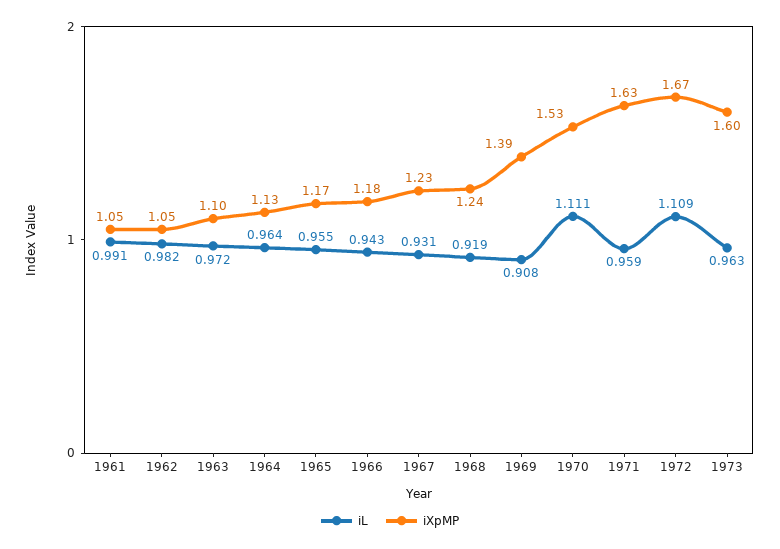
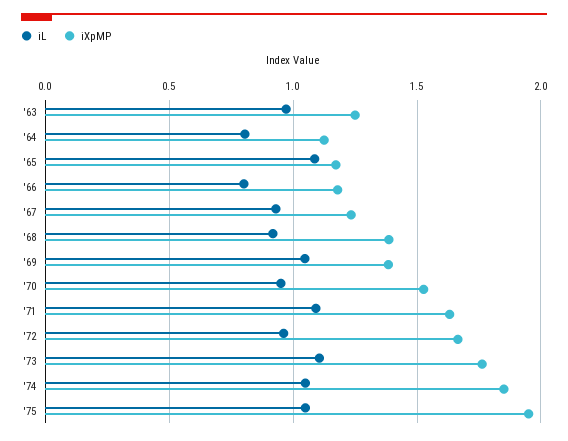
iL, 1961: 0.991 -> none
iXpMP, 1961: 1.05 -> none
iL, 1962: 0.982 -> none
iXpMP, 1962: 1.05 -> none
iXpMP, 1963: 1.1 -> 1.25
iL, 1964: 0.964 -> 0.8
iL, 1965: 0.955 -> 1.1
iL, 1966: 0.943 -> 0.8
iXpMP, 1968: 1.24 -> 1.4
iL, 1969: 0.908 -> 1.05
iL, 1970: 1.111 -> 0.95
iL, 1971: 0.959 -> 1.1
iL, 1972: 1.109 -> 0.95
iL, 1973: 0.963 -> 1.1
iXpMP, 1973: 1.6 -> 1.75
iL, '74: none -> 1.05
iXpMP, '74: none -> 1.85
iL, '75: none -> 1.05
iXpMP, '75: none -> 1.95

